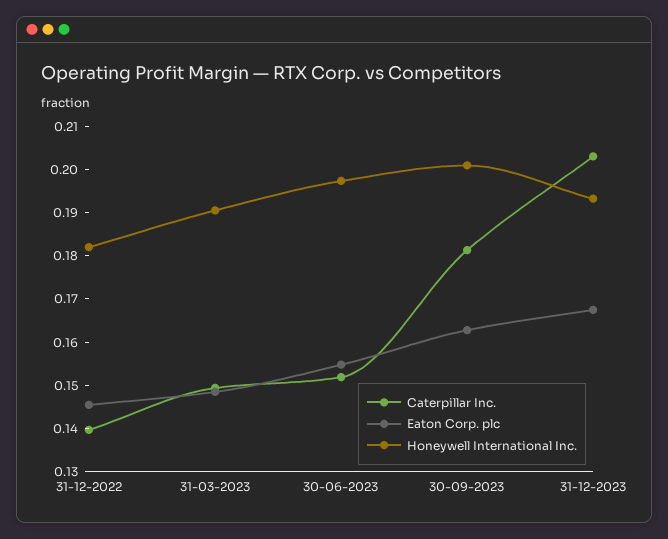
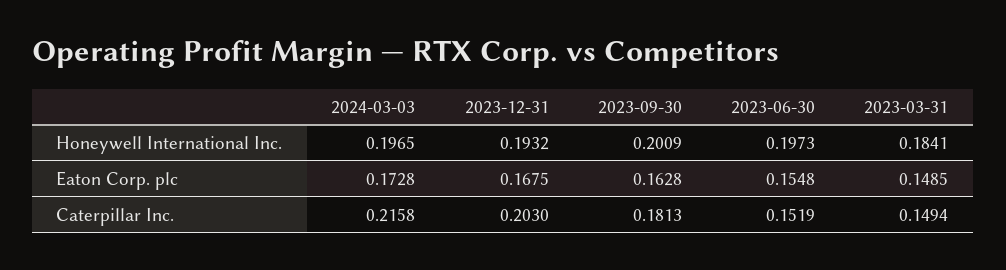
Caterpillar Inc., 31-12-2022: 0.14 -> none
Eaton Corp. plc, 31-12-2022: 0.146 -> none
Honeywell International Inc., 31-12-2022: 0.182 -> none
Honeywell International Inc., 31-03-2023: 0.19 -> 0.1841
Honeywell International Inc., 2024-03-03: none -> 0.1965
Eaton Corp. plc, 2024-03-03: none -> 0.1728
Caterpillar Inc., 2024-03-03: none -> 0.2158

